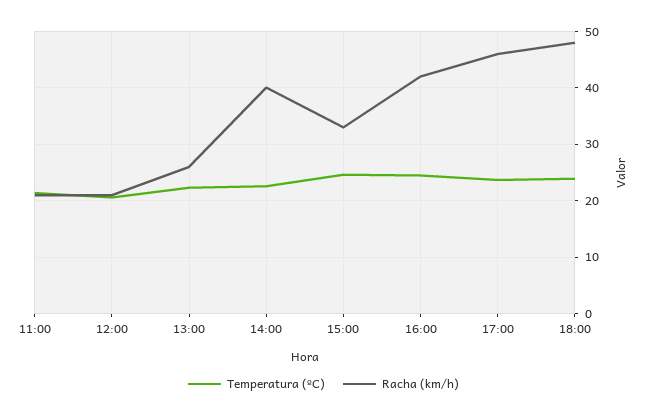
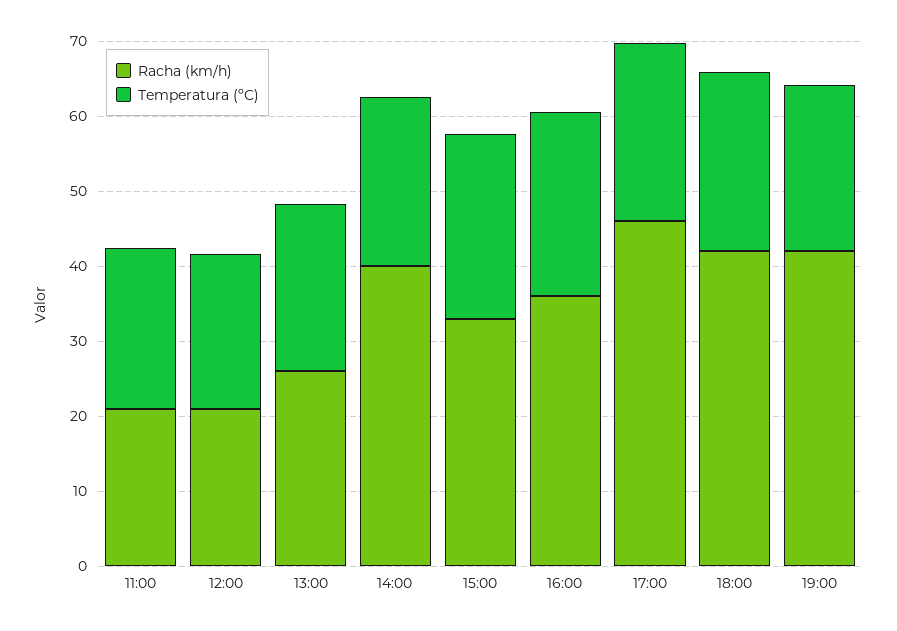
Racha (km/h), 16:00: 42 -> 36
Racha (km/h), 18:00: 48 -> 42
Racha (km/h), 19:00: none -> 42
Temperatura (ºC), 19:00: none -> 22

